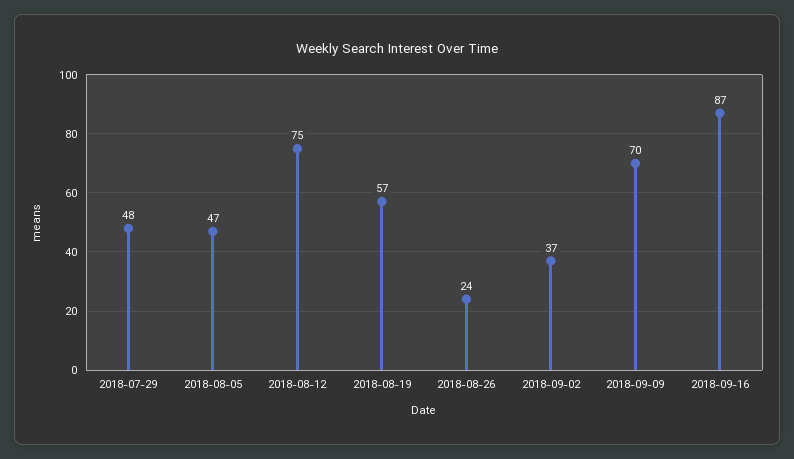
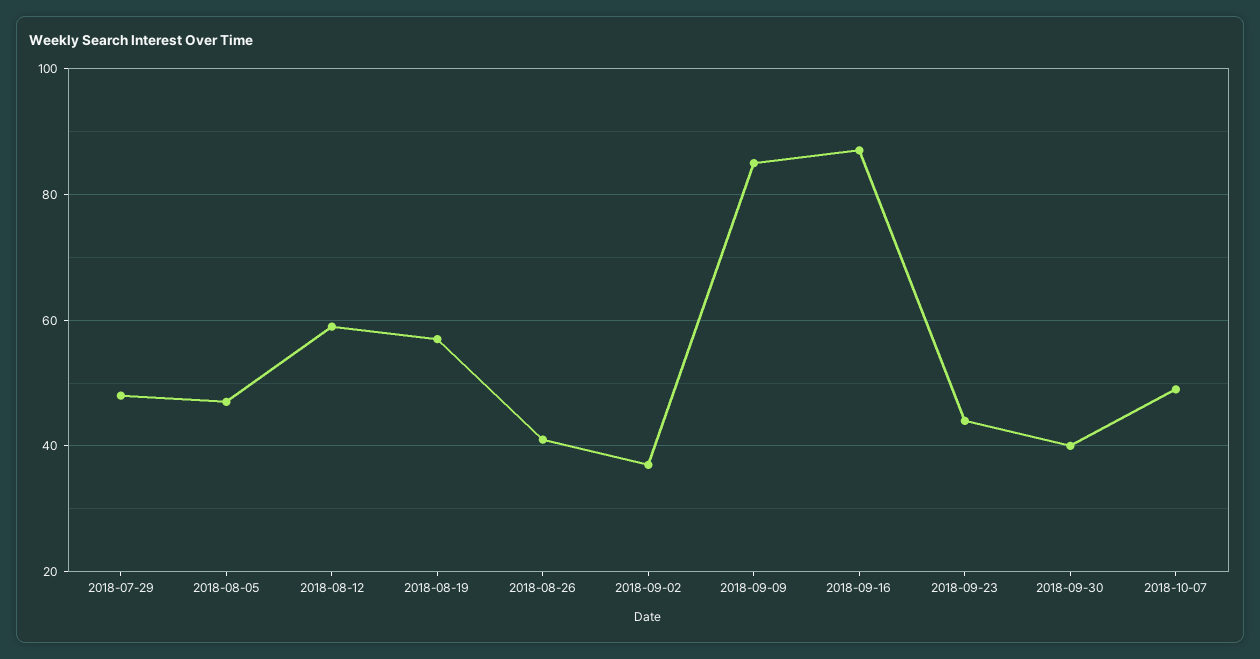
2018-08-12: 75 -> 60
2018-08-26: 24 -> 40
2018-09-09: 70 -> 85
2018-09-23: none -> 45
2018-09-30: none -> 40
2018-10-07: none -> 50

